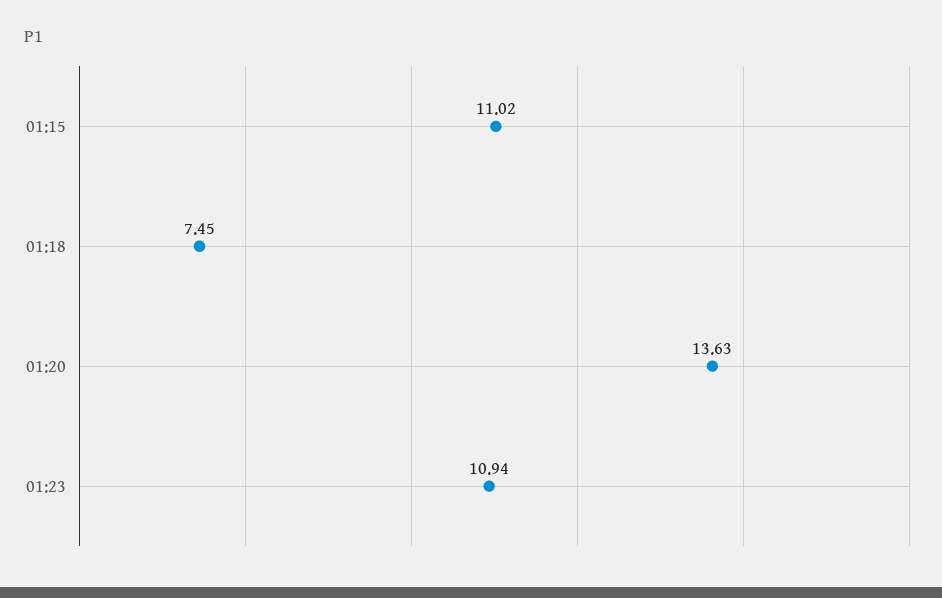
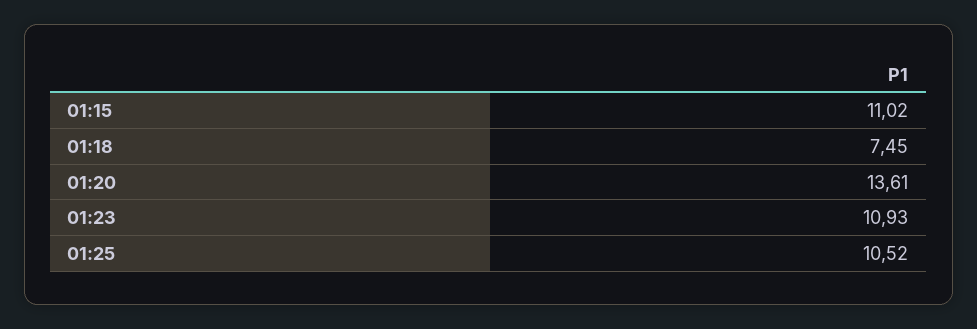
01:20: 13.63 -> 13.61
01:23: 10.94 -> 10.93
01:25: none -> 10.52

